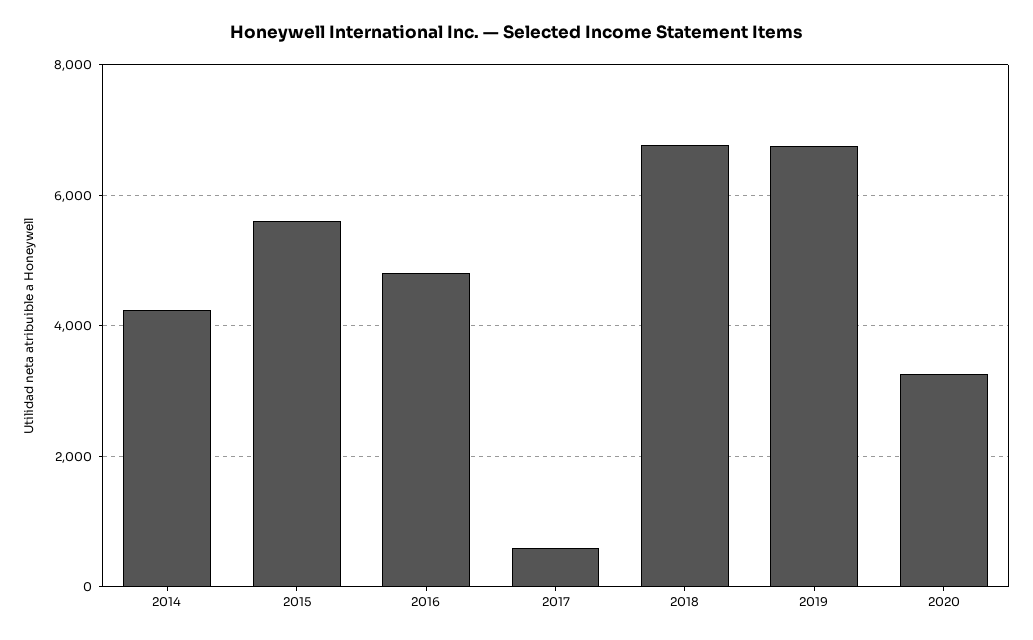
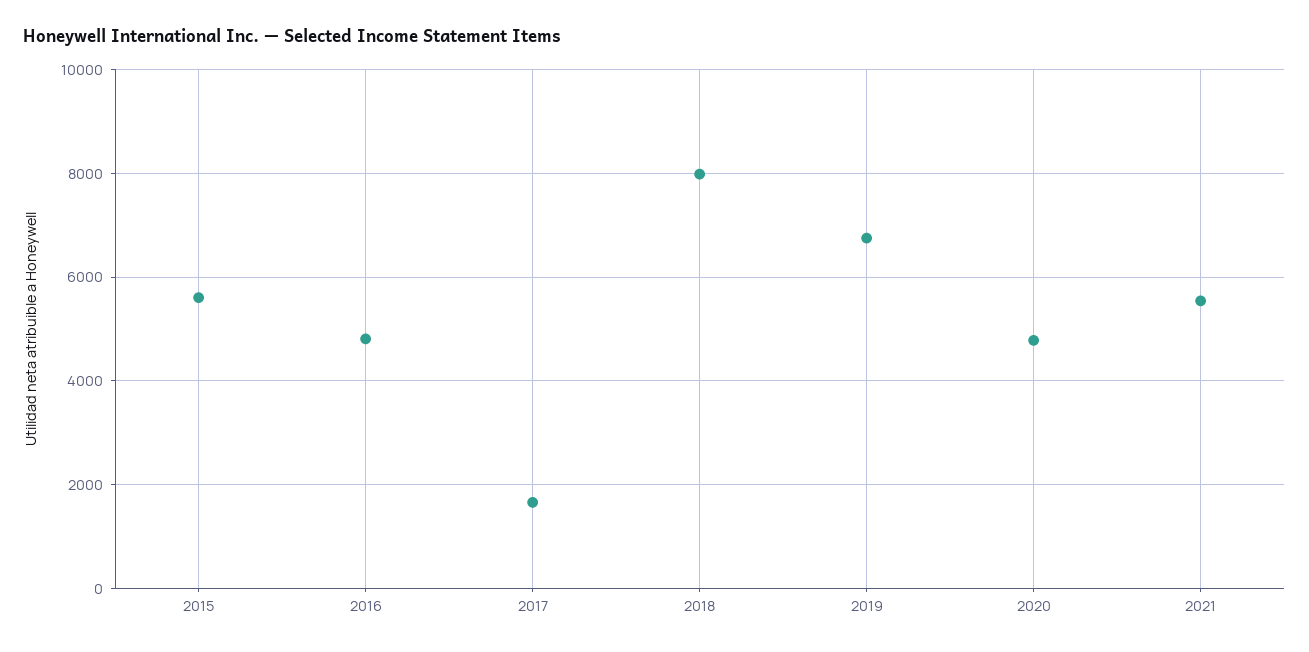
2014: 4200 -> none
2017: 600 -> 1600
2018: 6800 -> 8000
2020: 3200 -> 4800
2021: none -> 5600

